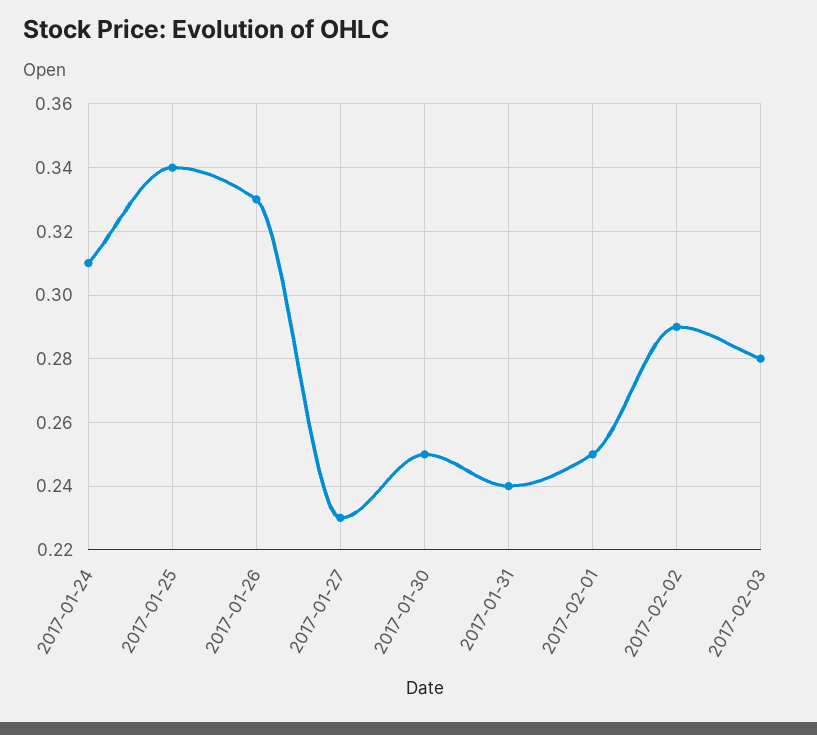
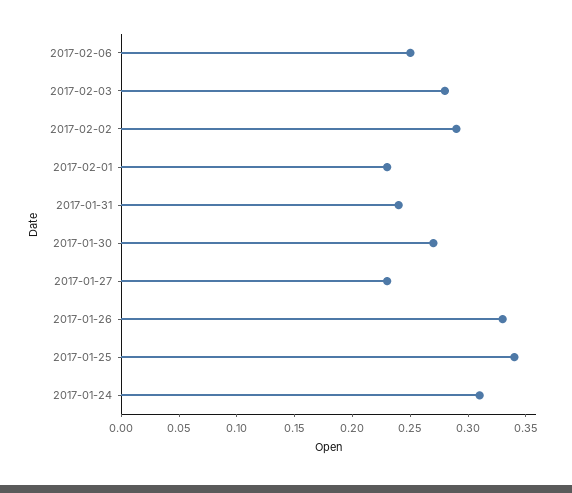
2017-01-30: 0.25 -> 0.27
2017-02-01: 0.25 -> 0.23
2017-02-06: none -> 0.25

